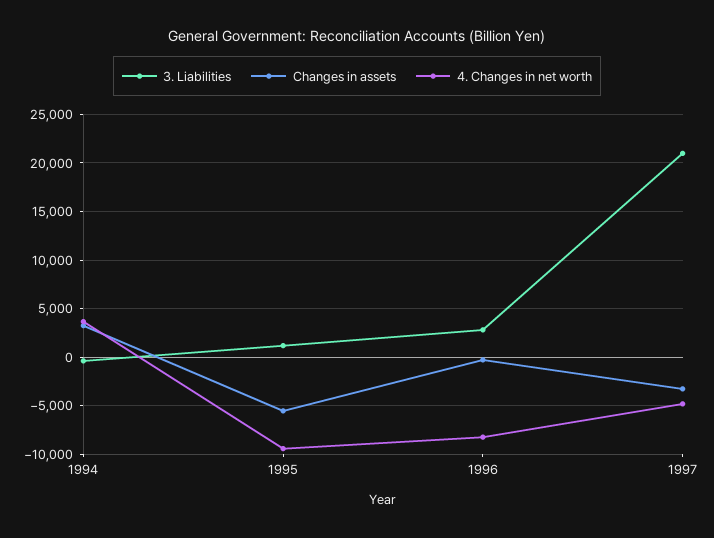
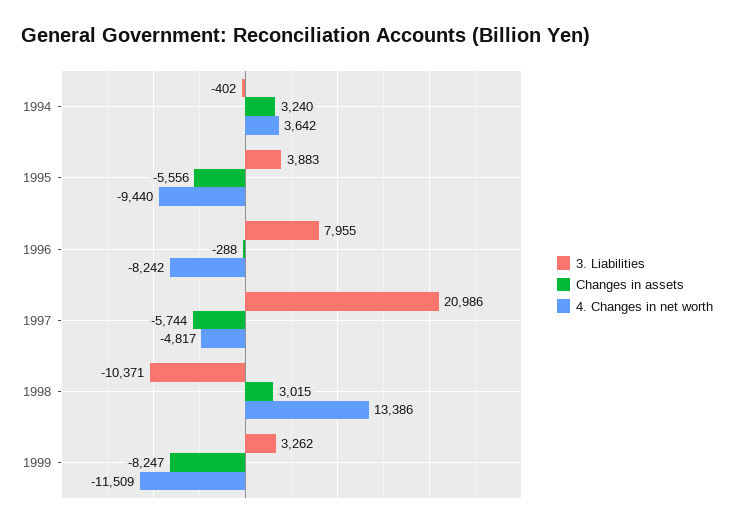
3. Liabilities, 1995: 1000 -> 3883
3. Liabilities, 1996: 3000 -> 7955
Changes in assets, 1997: -3000 -> -5744
3. Liabilities, 1998: none -> -10371
Changes in assets, 1998: none -> 3015
4. Changes in net worth, 1998: none -> 13386
3. Liabilities, 1999: none -> 3262
Changes in assets, 1999: none -> -8247
4. Changes in net worth, 1999: none -> -11509

